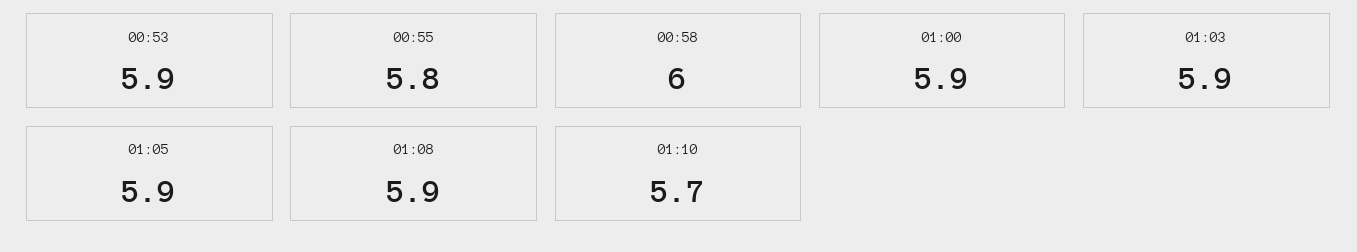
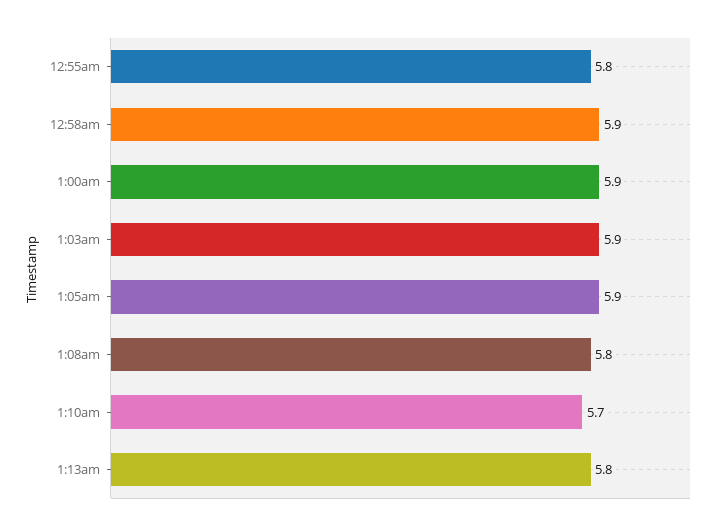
00:53: 5.9 -> none
00:58: 6 -> 5.9
01:08: 5.9 -> 5.8
1:13am: none -> 5.8

